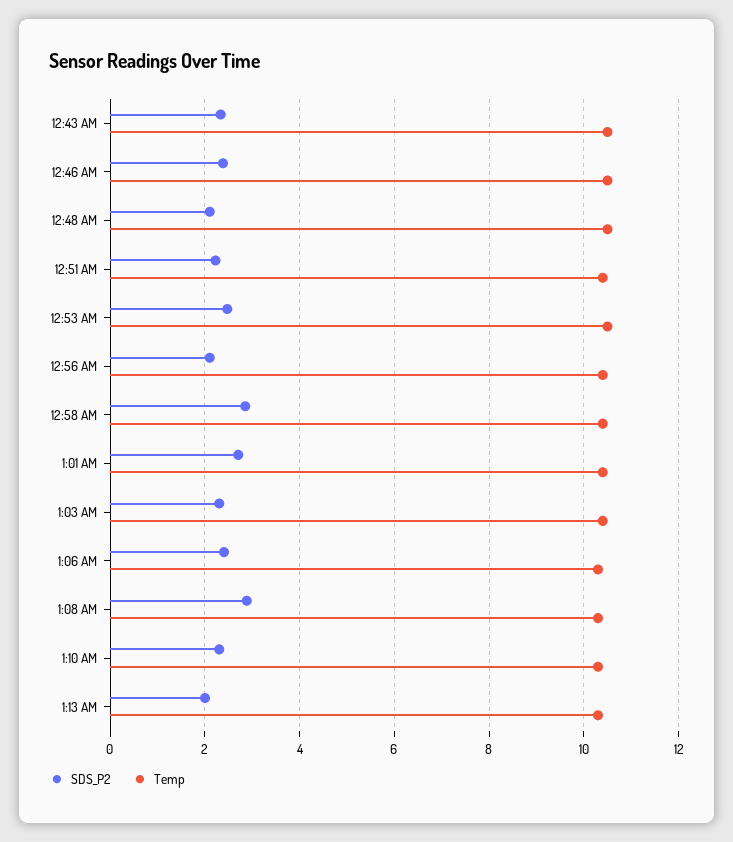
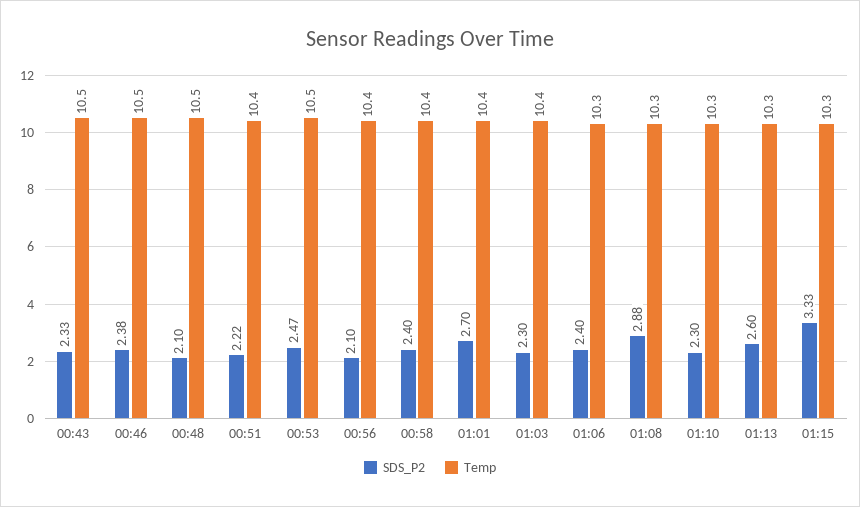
SDS_P2, 12:58 AM: 2.8 -> 2.4
SDS_P2, 1:13 AM: 2 -> 2.6
SDS_P2, 01:15: none -> 3.33
Temp, 01:15: none -> 10.3

